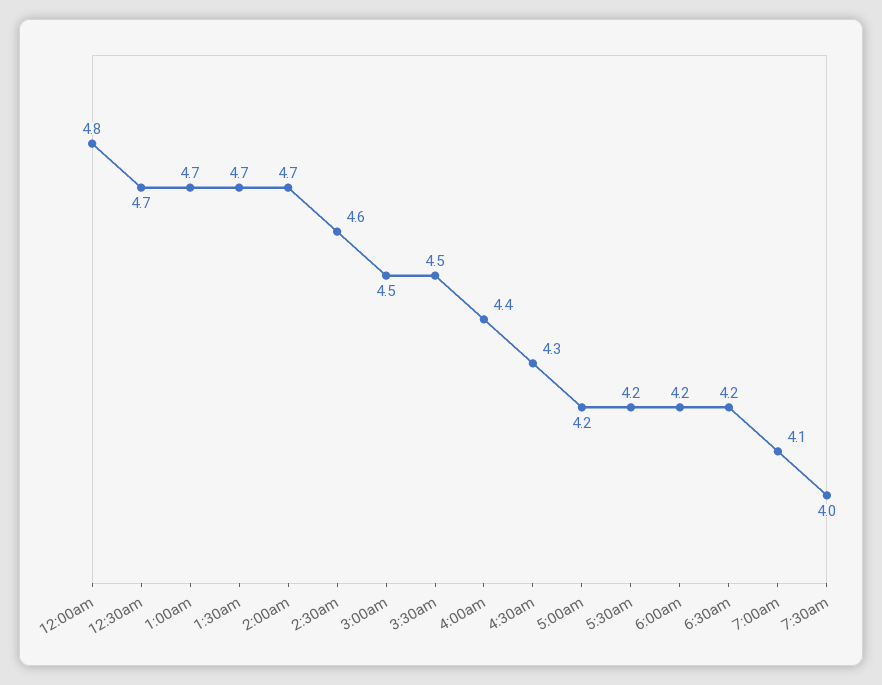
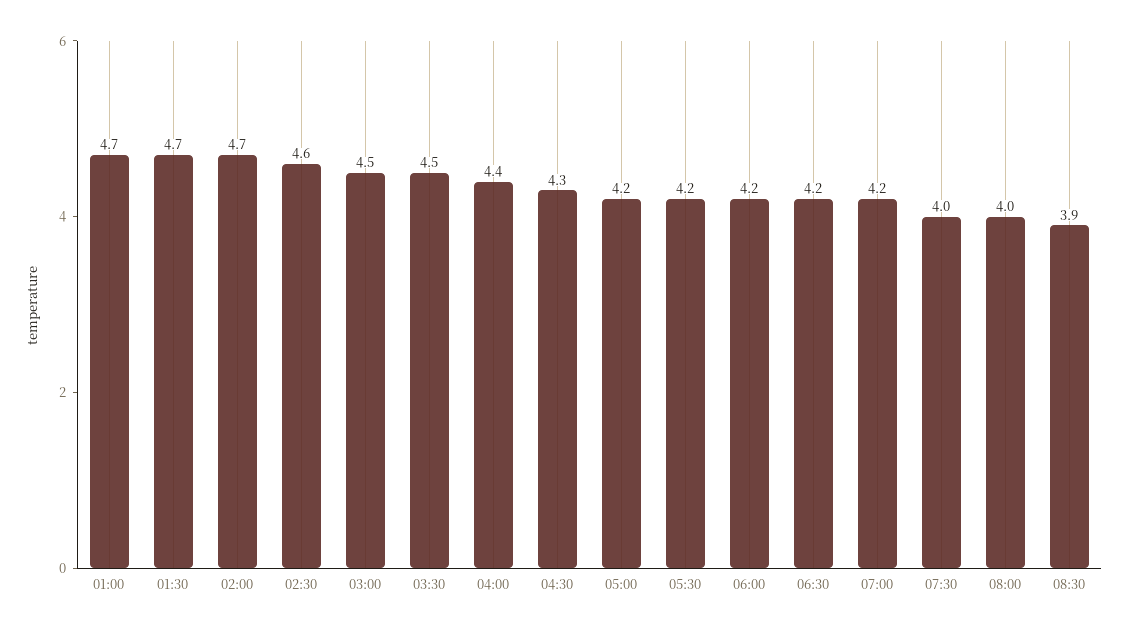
12:00am: 4.8 -> none
12:30am: 4.7 -> none
7:00am: 4.1 -> 4.2
08:00: none -> 4
08:30: none -> 3.9

